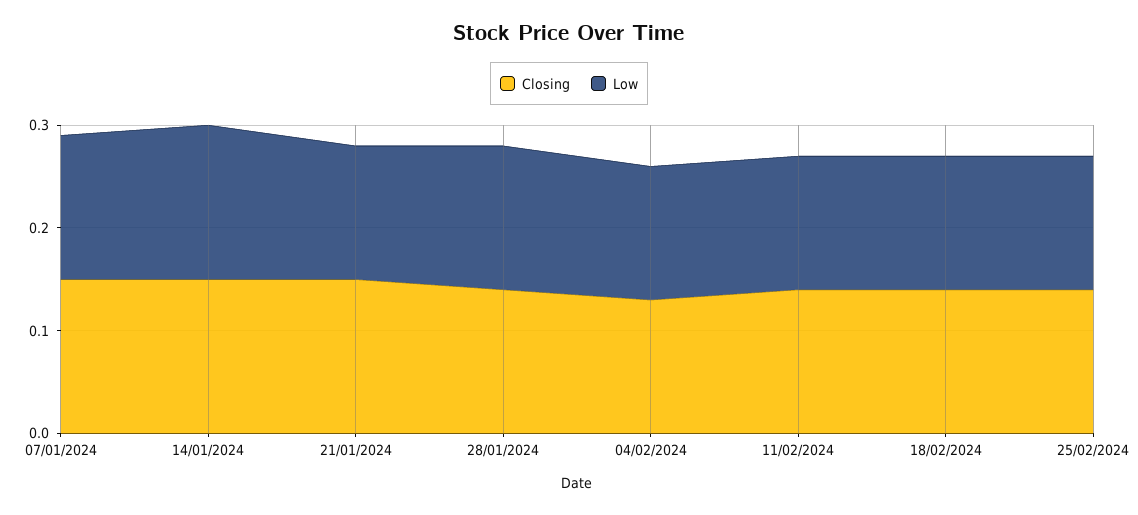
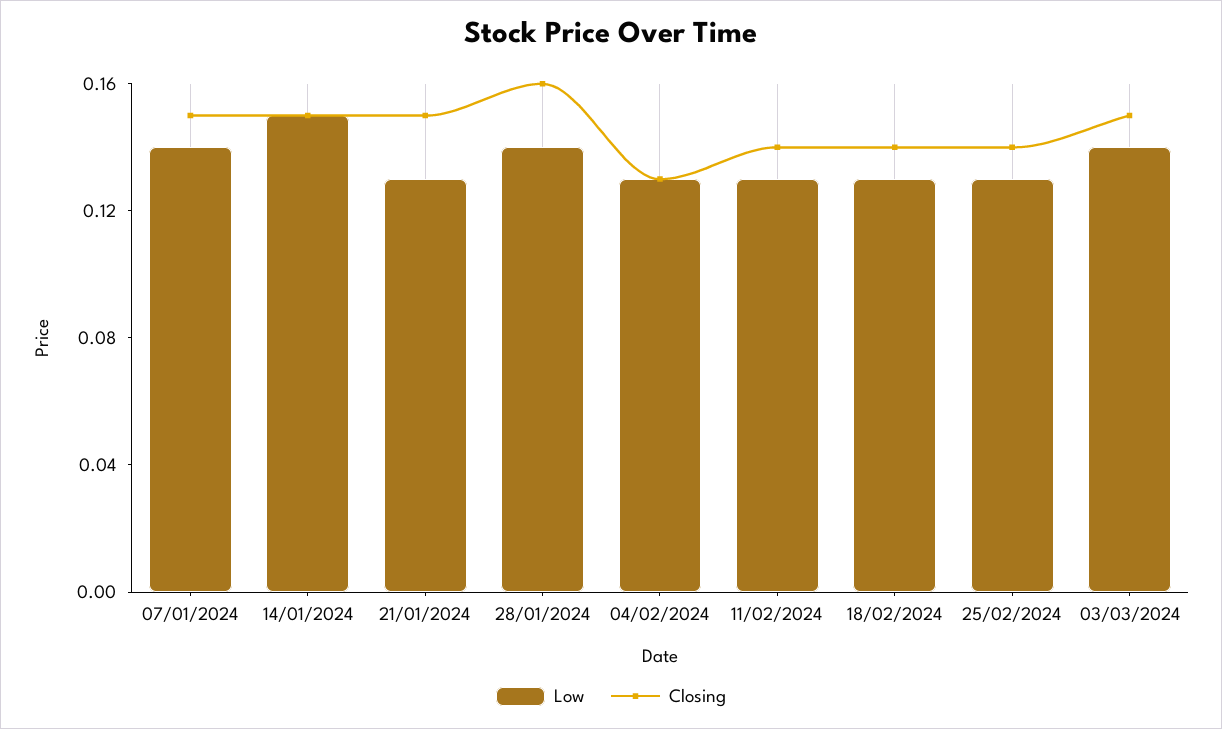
Closing, 28/01/2024: 0.14 -> 0.16
Low, 03/03/2024: none -> 0.14
Closing, 03/03/2024: none -> 0.15

